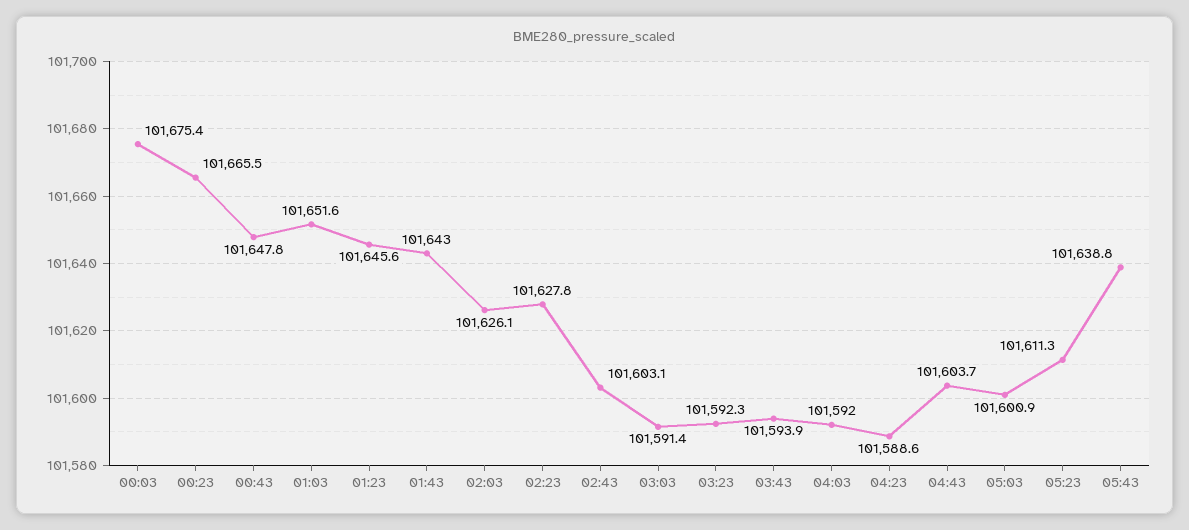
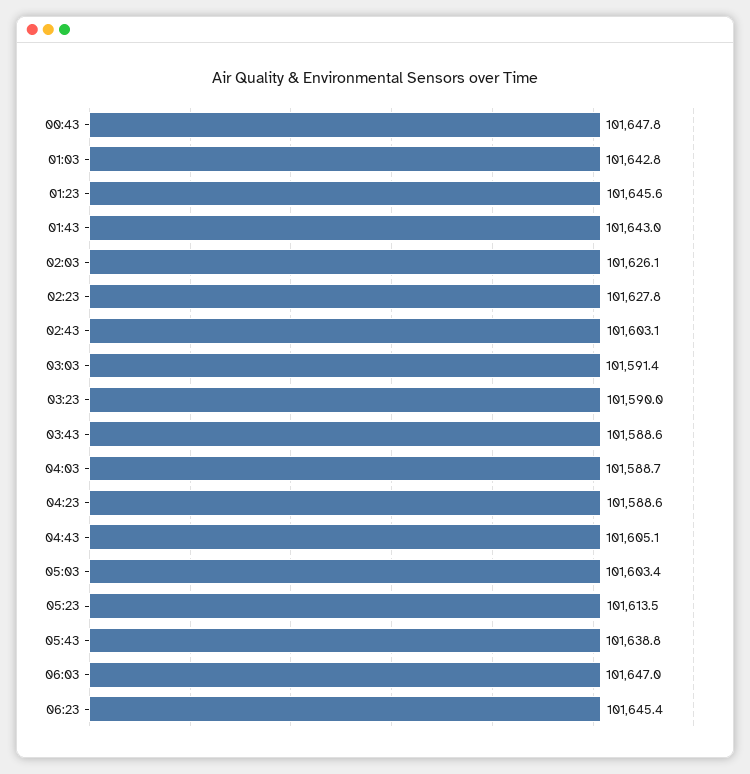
00:03: 101675.4 -> none
00:23: 101665.5 -> none
01:03: 101651.6 -> 101642.8
03:23: 101592.3 -> 101590
03:43: 101593.9 -> 101588.6
04:03: 101592 -> 101588.7
04:43: 101603.7 -> 101605.1
05:03: 101600.9 -> 101603.4
05:23: 101611.3 -> 101613.5
06:03: none -> 101647
06:23: none -> 101645.4

